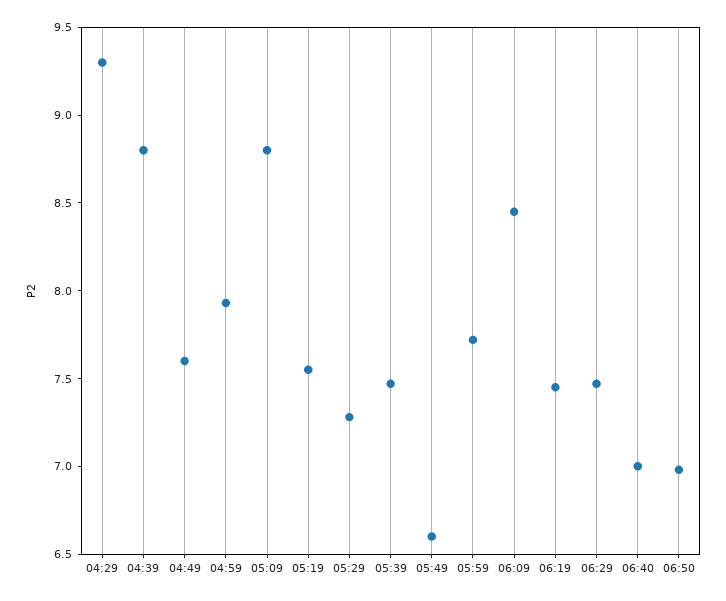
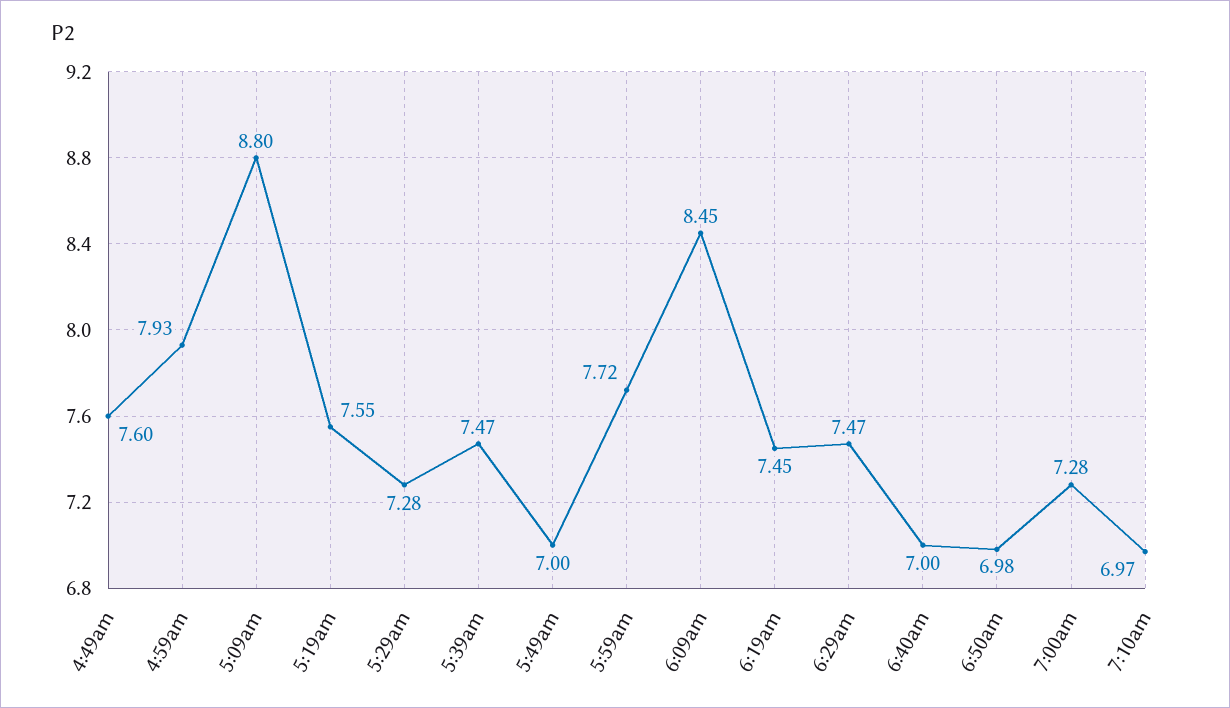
04:29: 9.3 -> none
04:39: 8.8 -> none
05:49: 6.6 -> 7
7:00am: none -> 7.28
7:10am: none -> 6.97

